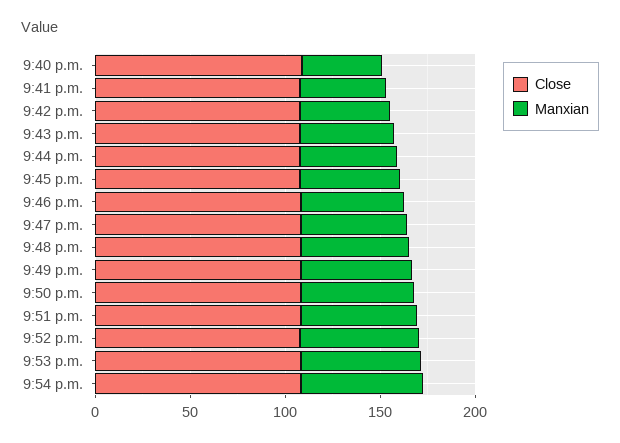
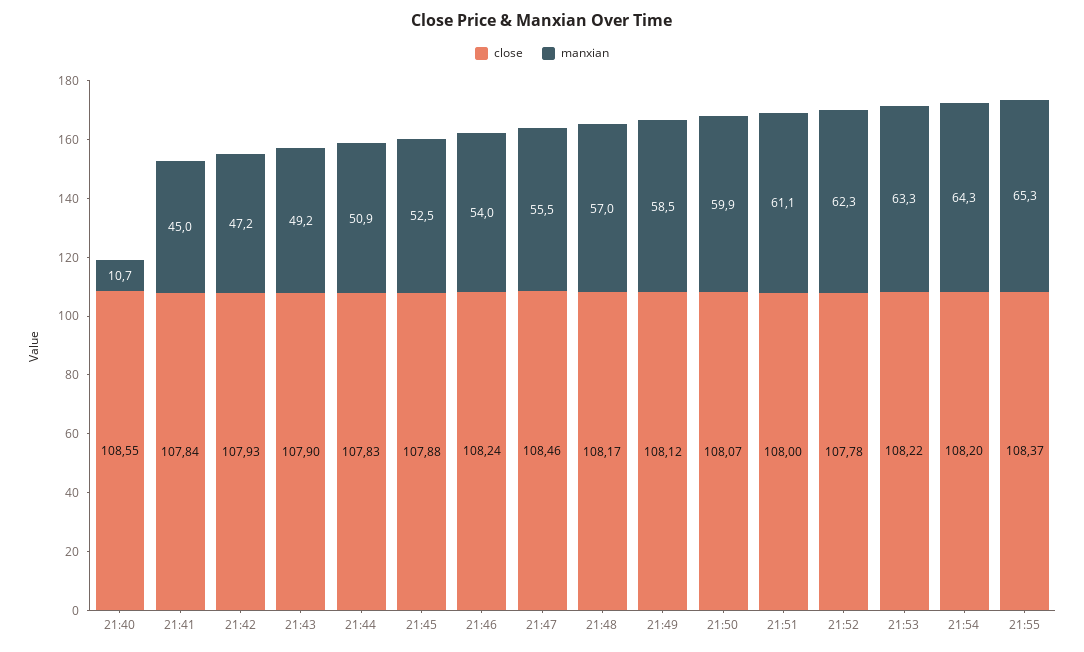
Manxian, 9:40 p.m.: 40 -> 10.7
Close, 21:55: none -> 108.37
Manxian, 21:55: none -> 65.3

